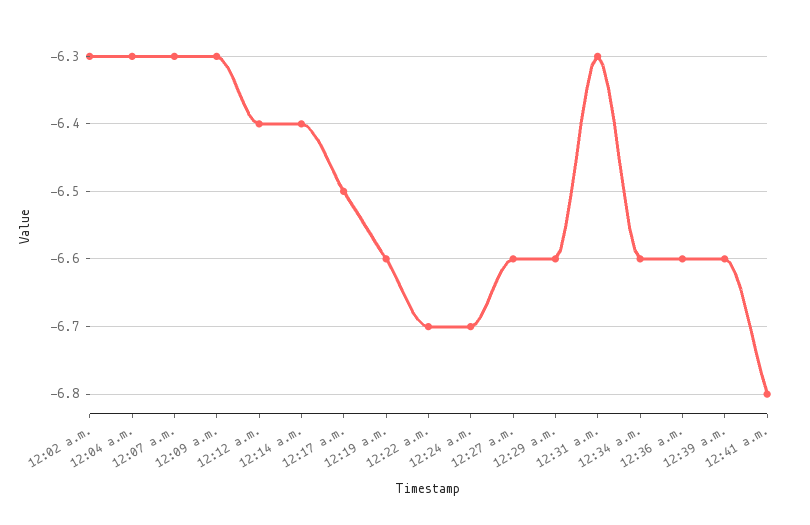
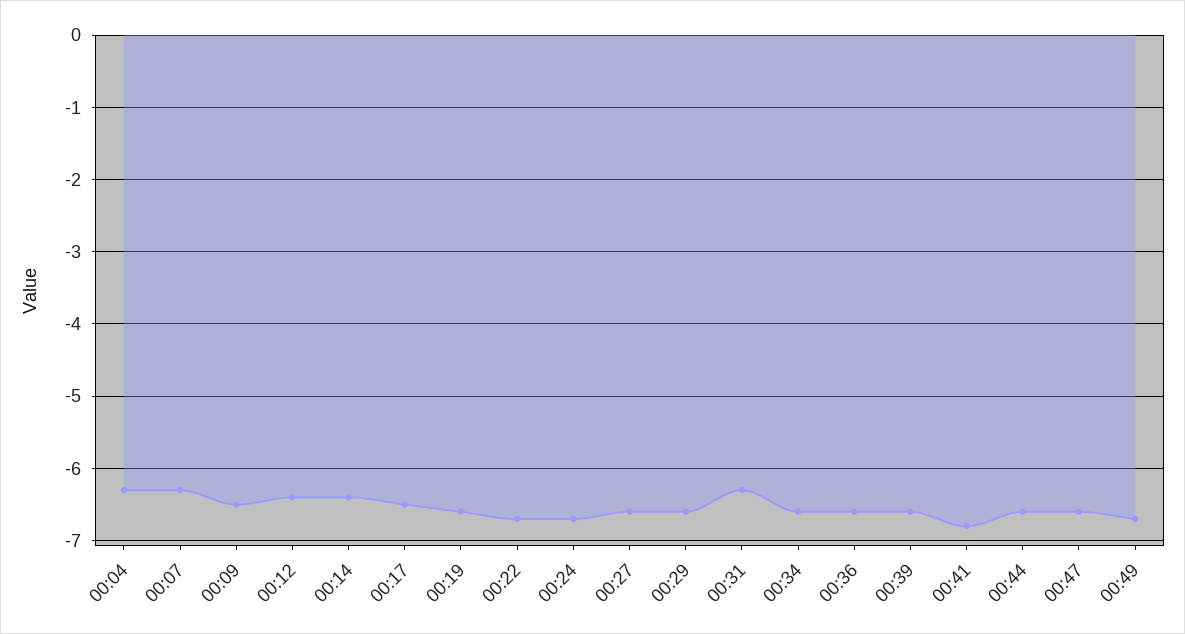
12:02 a.m.: -6.3 -> none
12:09 a.m.: -6.3 -> -6.5
00:44: none -> -6.6
00:47: none -> -6.6
00:49: none -> -6.7

